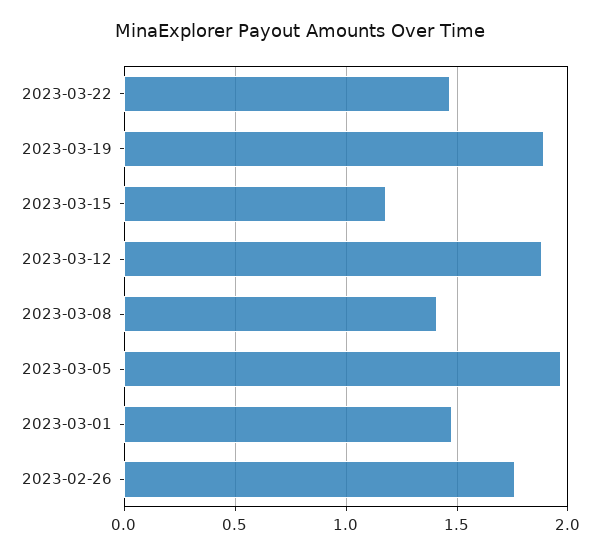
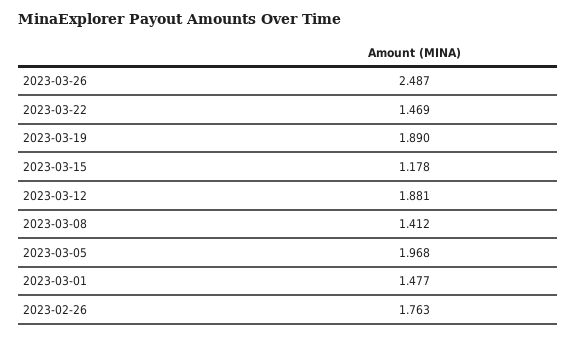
2023-03-26: none -> 2.487

